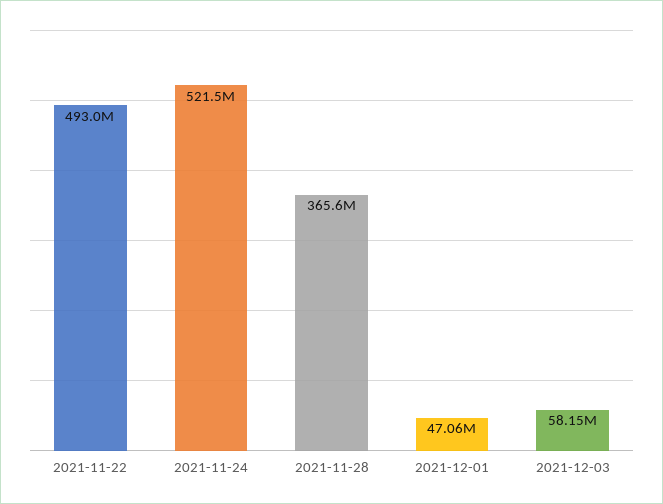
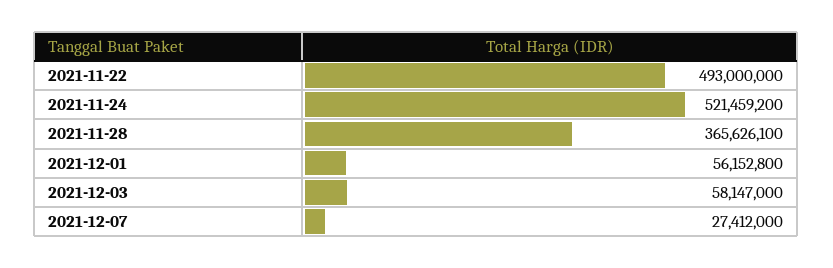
2021-12-01: 47060000 -> 56152800
2021-12-07: none -> 27412000

